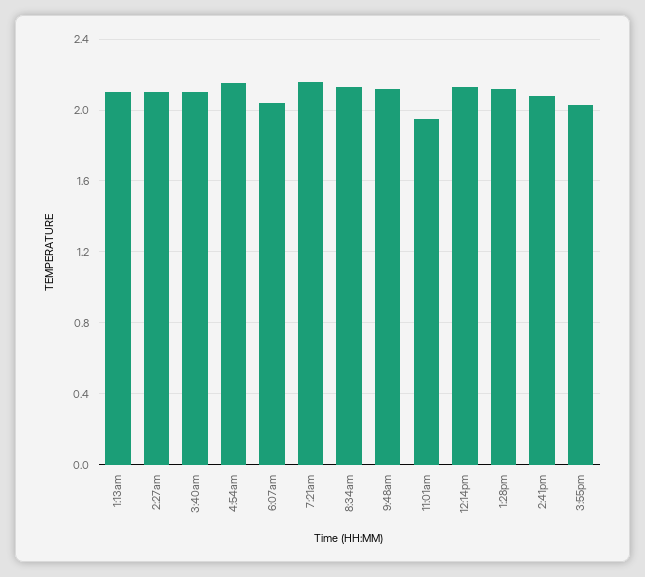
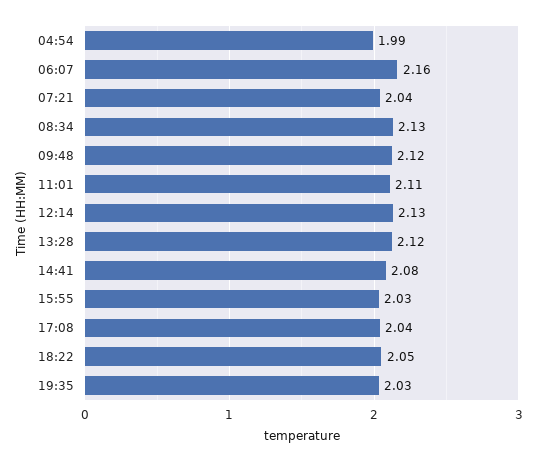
1:13am: 2.1 -> none
2:27am: 2.1 -> none
3:40am: 2.1 -> none
4:54am: 2.15 -> 1.99
6:07am: 2.05 -> 2.16
7:21am: 2.15 -> 2.04
11:01am: 1.95 -> 2.11
17:08: none -> 2.04
18:22: none -> 2.05
19:35: none -> 2.03

